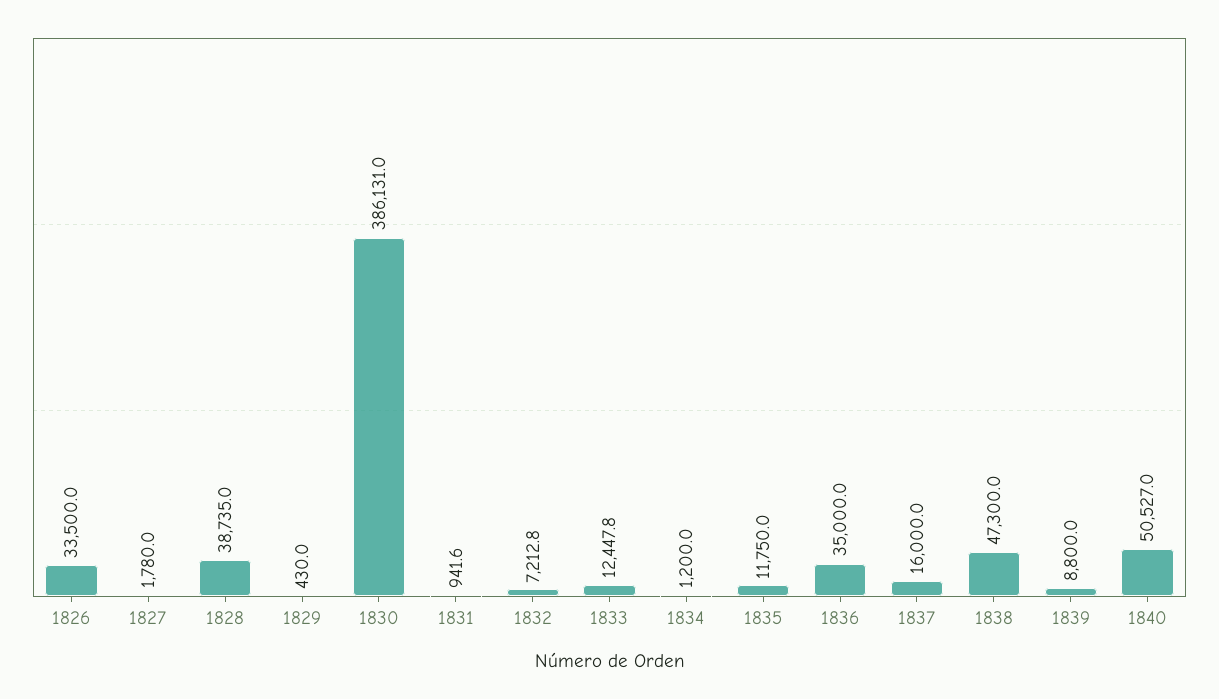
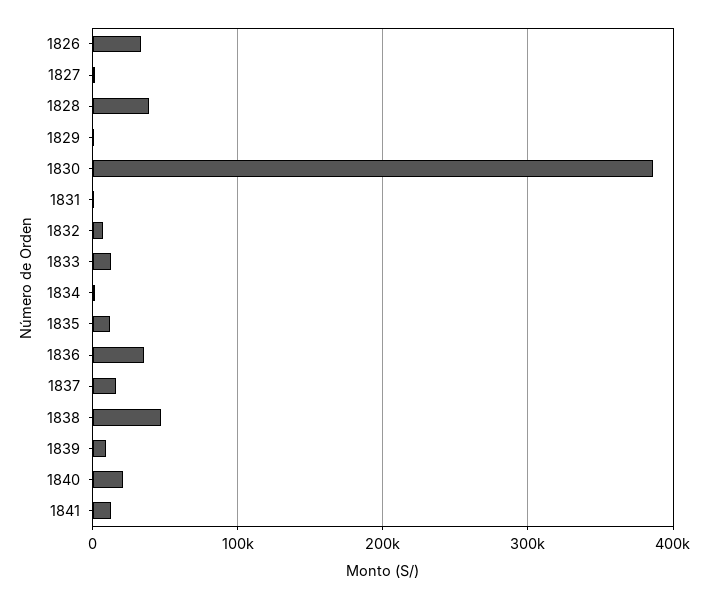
1840: 50527 -> 20000
1841: none -> 10000

